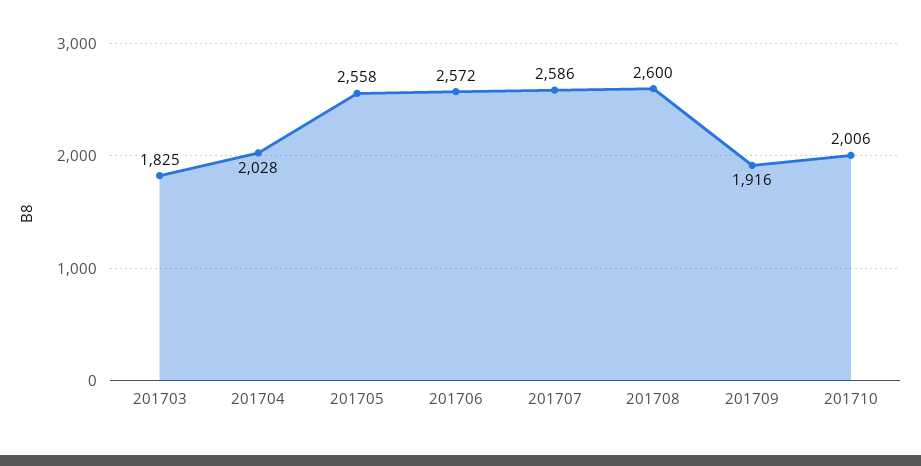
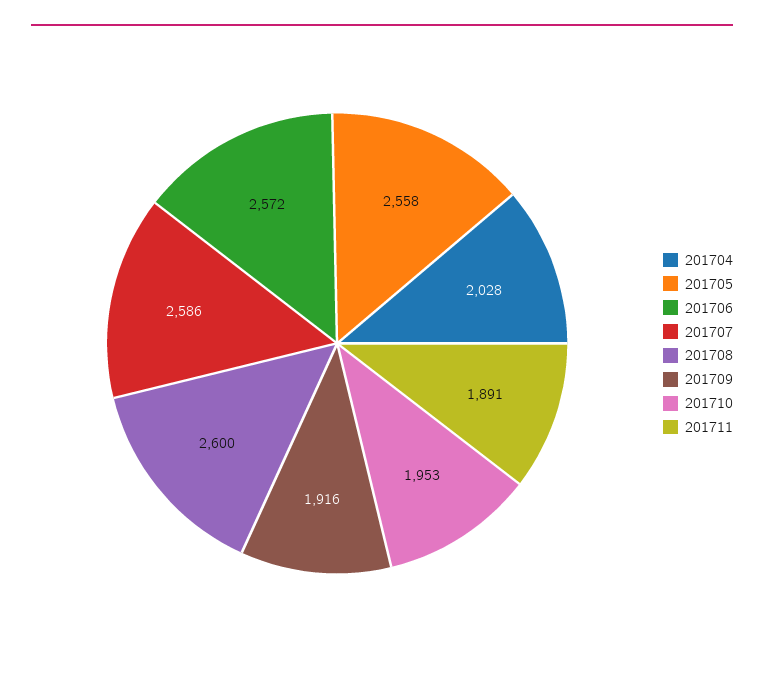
201703: 1825 -> none
201710: 2006 -> 1953
201711: none -> 1891

